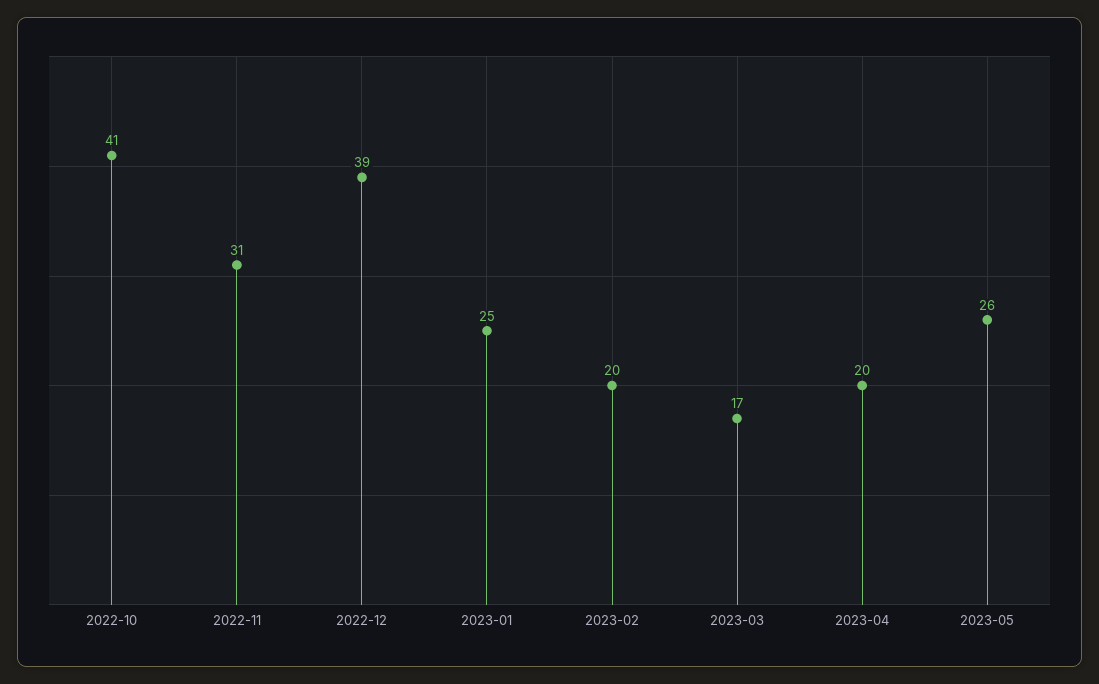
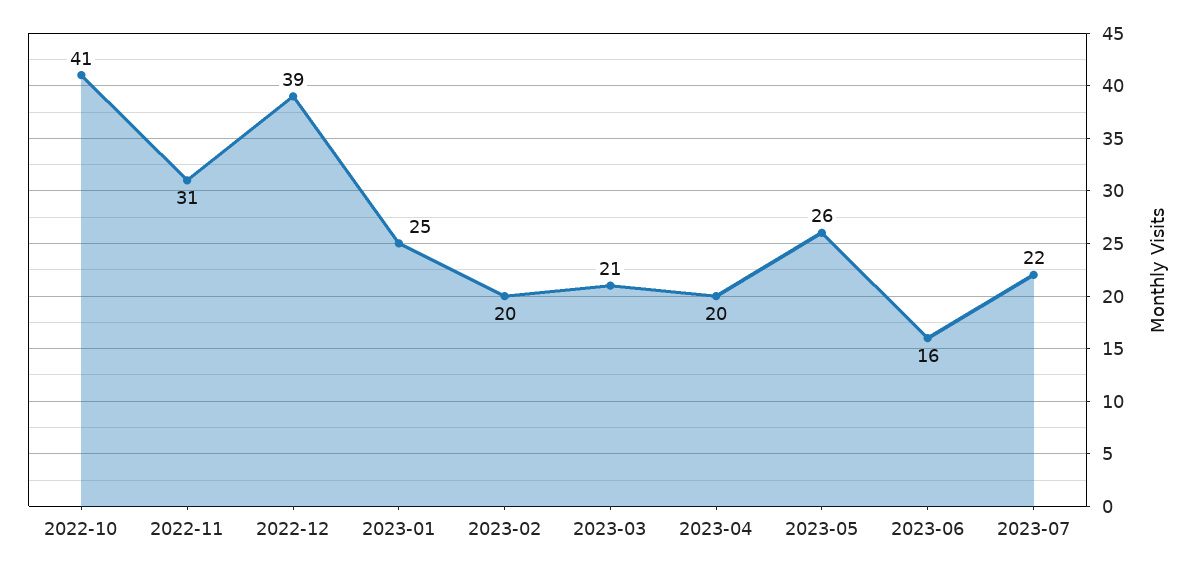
2023-03: 17 -> 21
2023-06: none -> 16
2023-07: none -> 22

